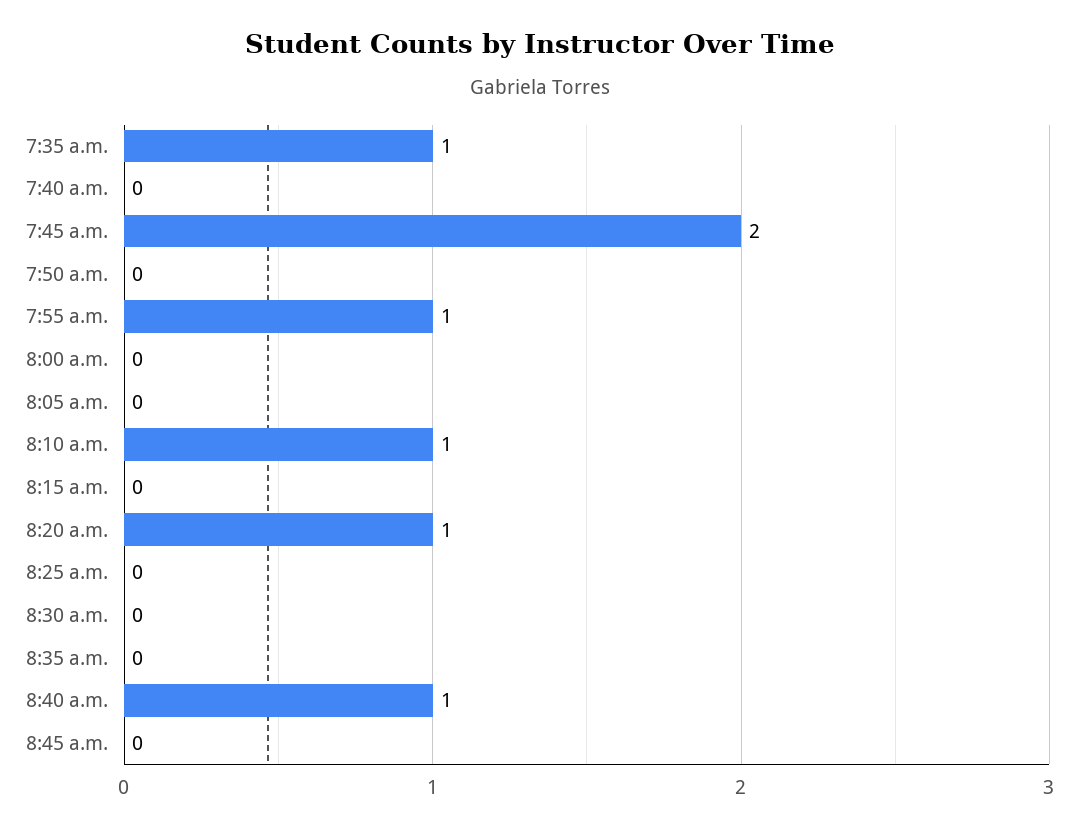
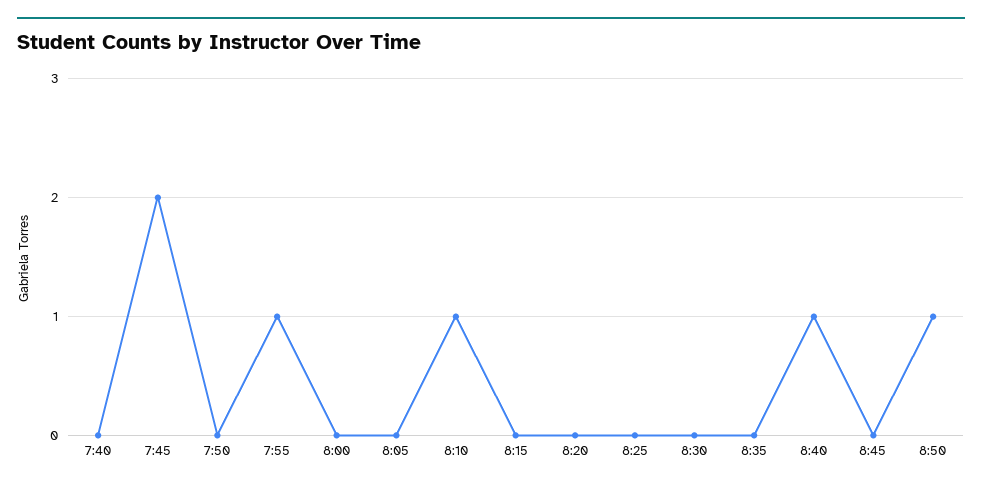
7:35 a.m.: 1 -> none
8:20 a.m.: 1 -> 0
8:50: none -> 1

